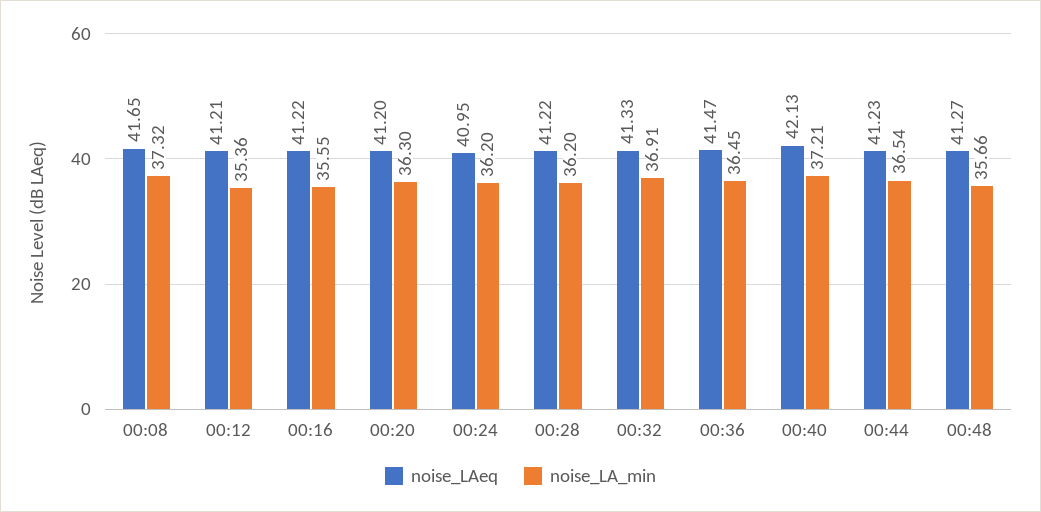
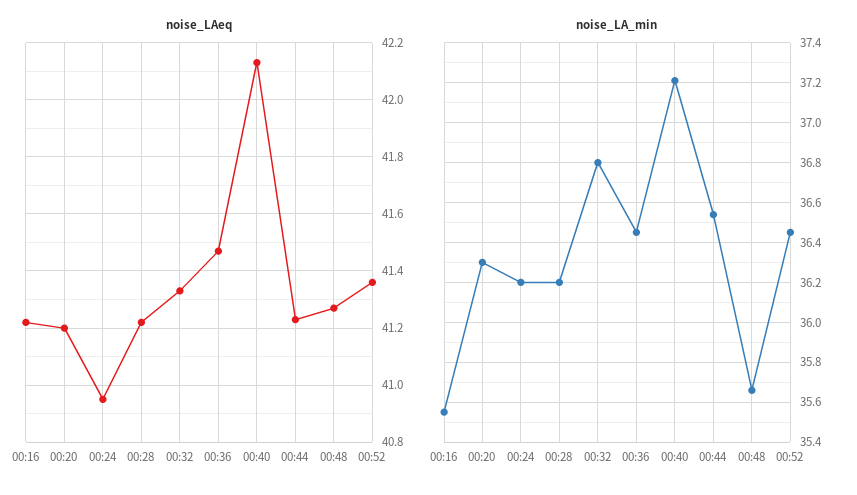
noise_LAeq, 00:08: 41.65 -> none
noise_LA_min, 00:08: 37.32 -> none
noise_LAeq, 00:12: 41.21 -> none
noise_LA_min, 00:12: 35.36 -> none
noise_LA_min, 00:32: 36.91 -> 36.8
noise_LAeq, 00:52: none -> 41.35
noise_LA_min, 00:52: none -> 36.45

